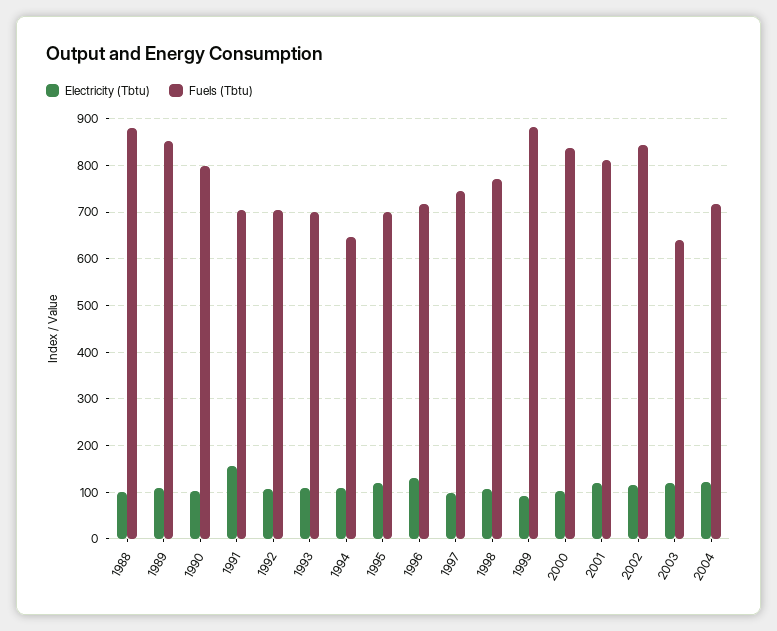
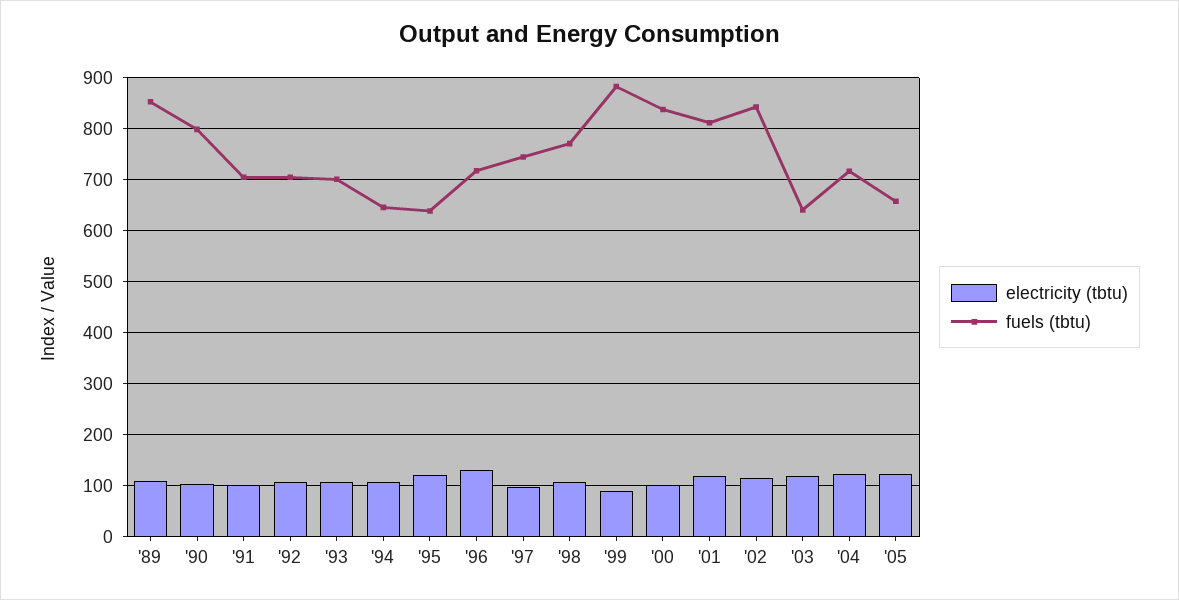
Electricity (Tbtu), 1988: 100 -> none
Fuels (Tbtu), 1988: 880 -> none
Electricity (Tbtu), 1991: 160 -> 100
Fuels (Tbtu), 1995: 700 -> 640
Electricity (Tbtu), '05: none -> 120
Fuels (Tbtu), '05: none -> 660

